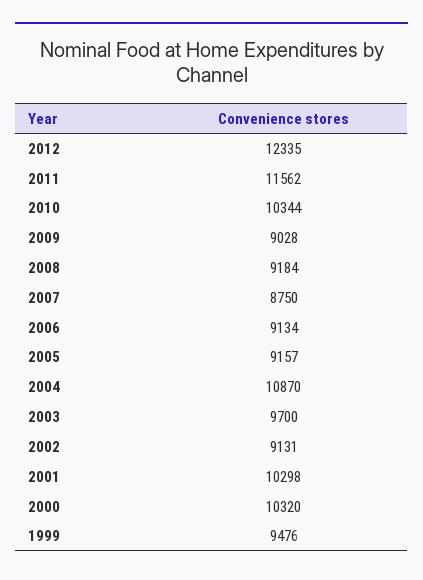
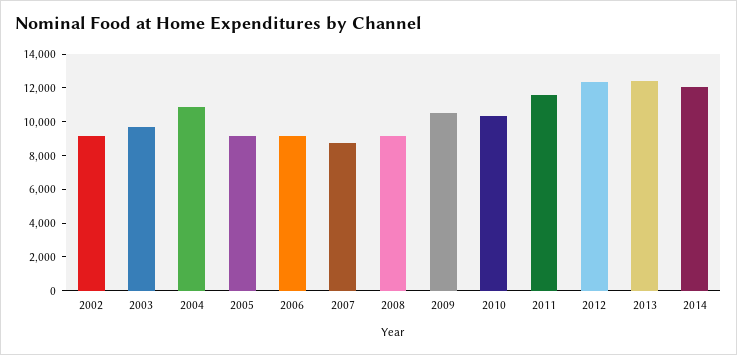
2009: 9028 -> 10500
2001: 10298 -> none
2000: 10320 -> none
1999: 9476 -> none
2013: none -> 12500
2014: none -> 12000

